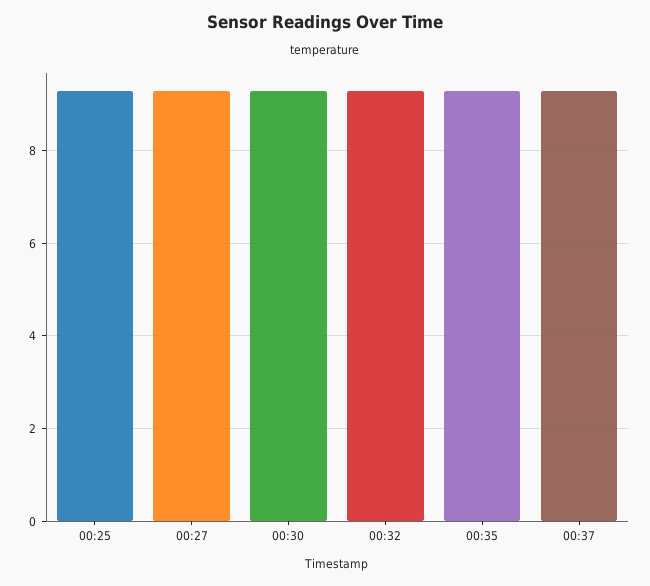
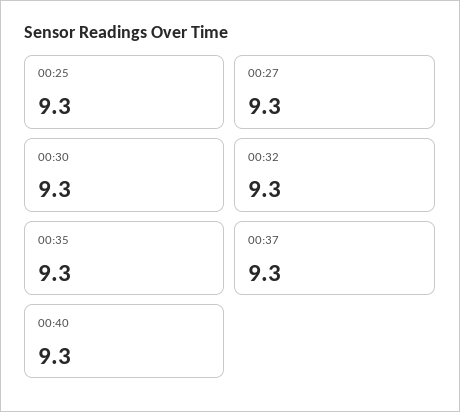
00:40: none -> 9.3

